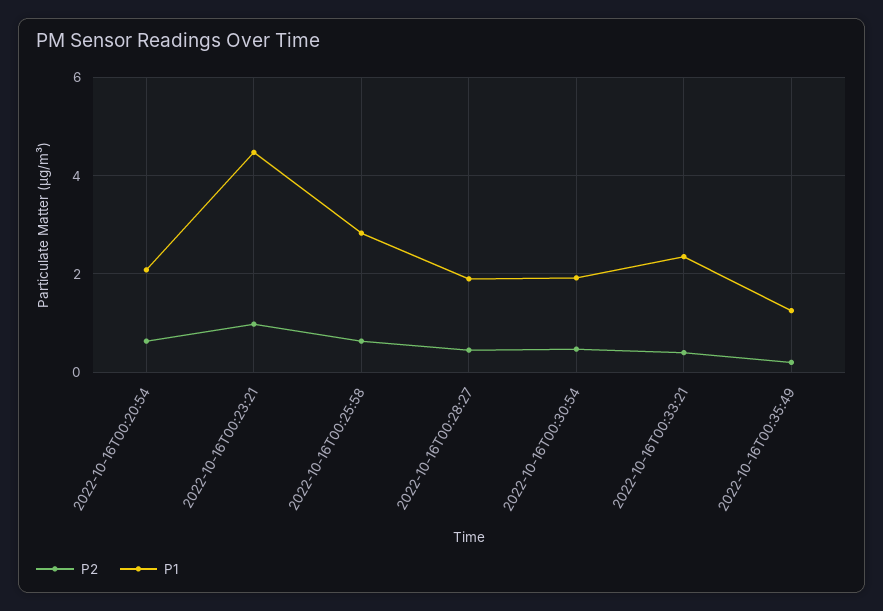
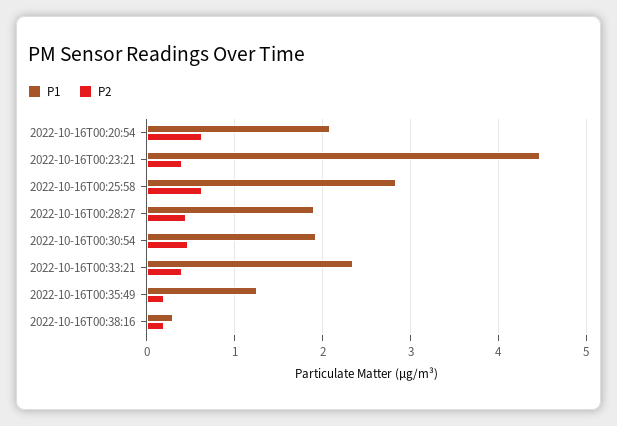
P2, 2022-10-16T00:23:21: 1 -> 0.4
P1, 2022-10-16T00:38:16: none -> 0.3
P2, 2022-10-16T00:38:16: none -> 0.2

